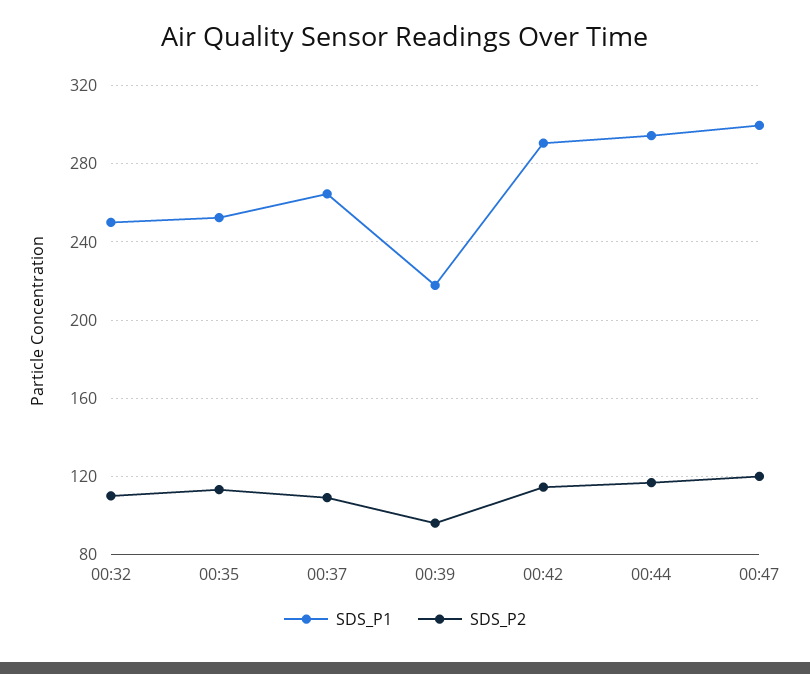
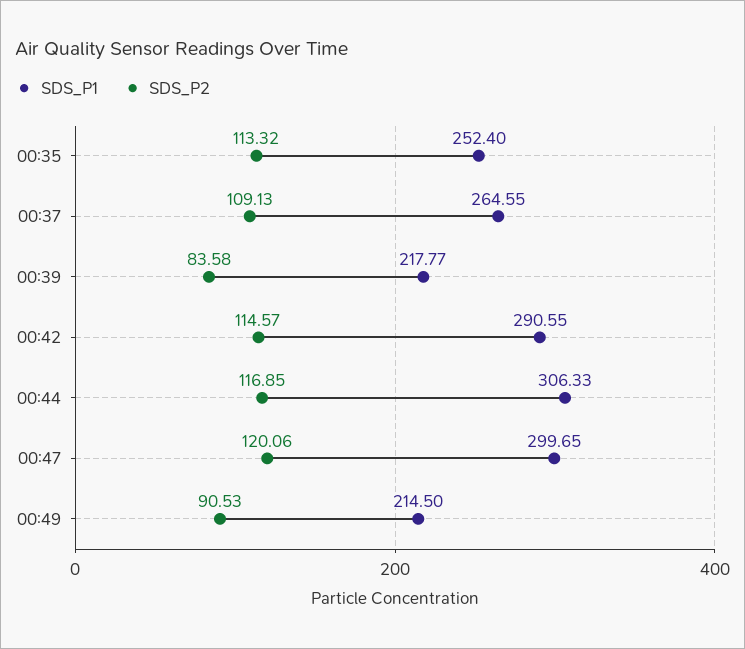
SDS_P1, 00:32: 250 -> none
SDS_P2, 00:32: 110 -> none
SDS_P2, 00:39: 95 -> 83.58
SDS_P1, 00:44: 295 -> 306.33
SDS_P1, 00:49: none -> 214.5
SDS_P2, 00:49: none -> 90.53

